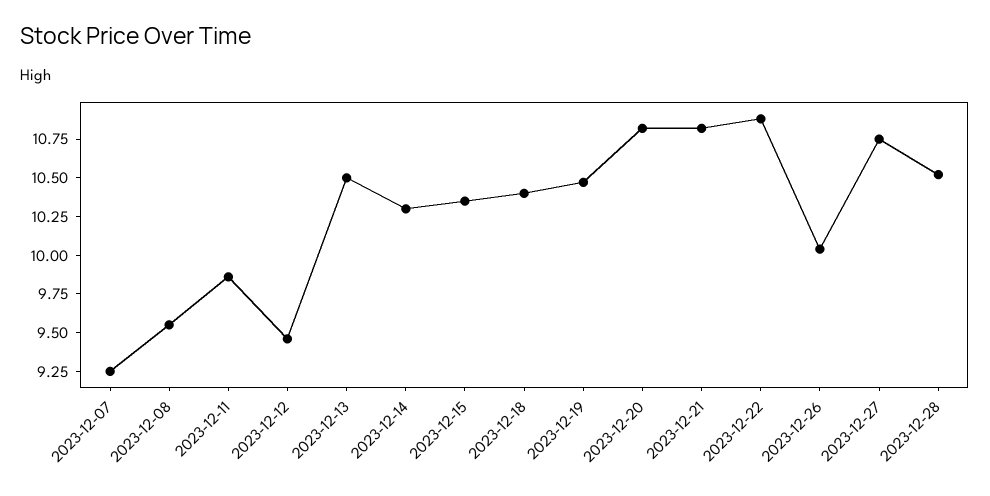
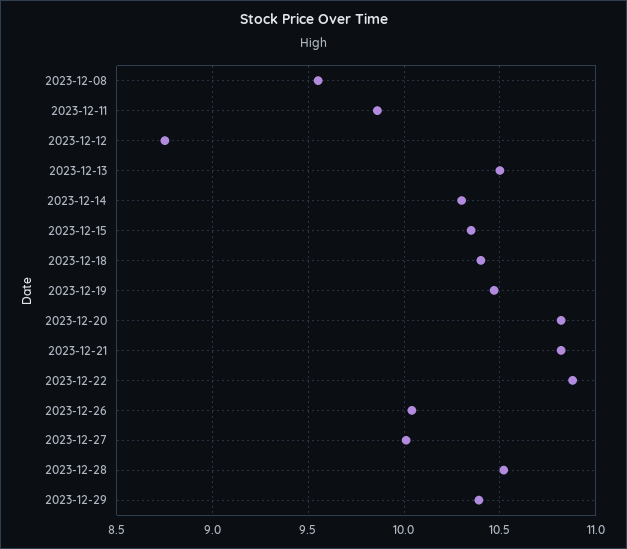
2023-12-07: 9.25 -> none
2023-12-12: 9.5 -> 8.75
2023-12-27: 10.75 -> 10
2023-12-29: none -> 10.4

